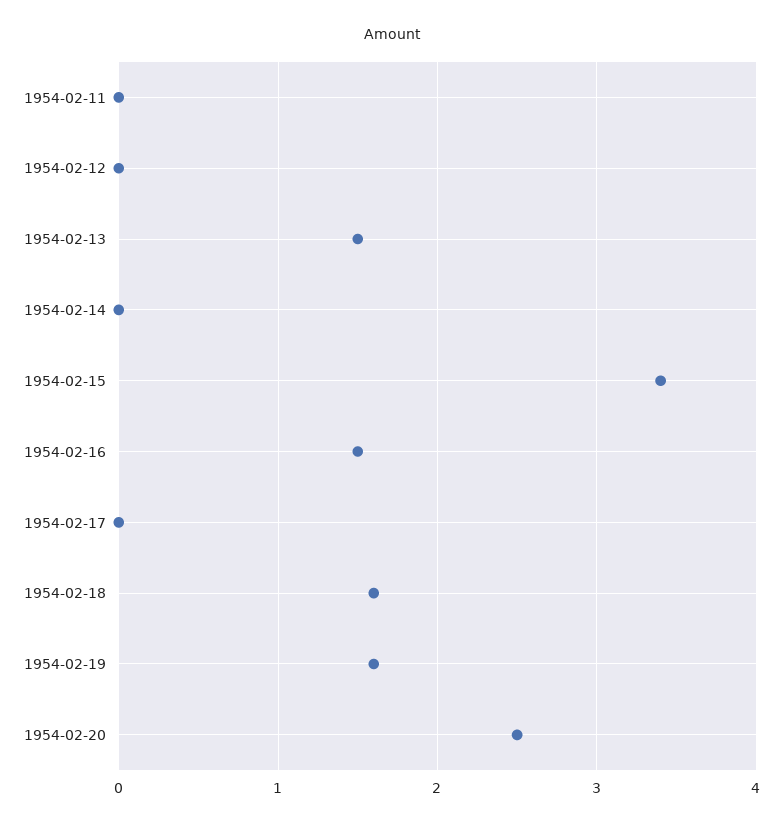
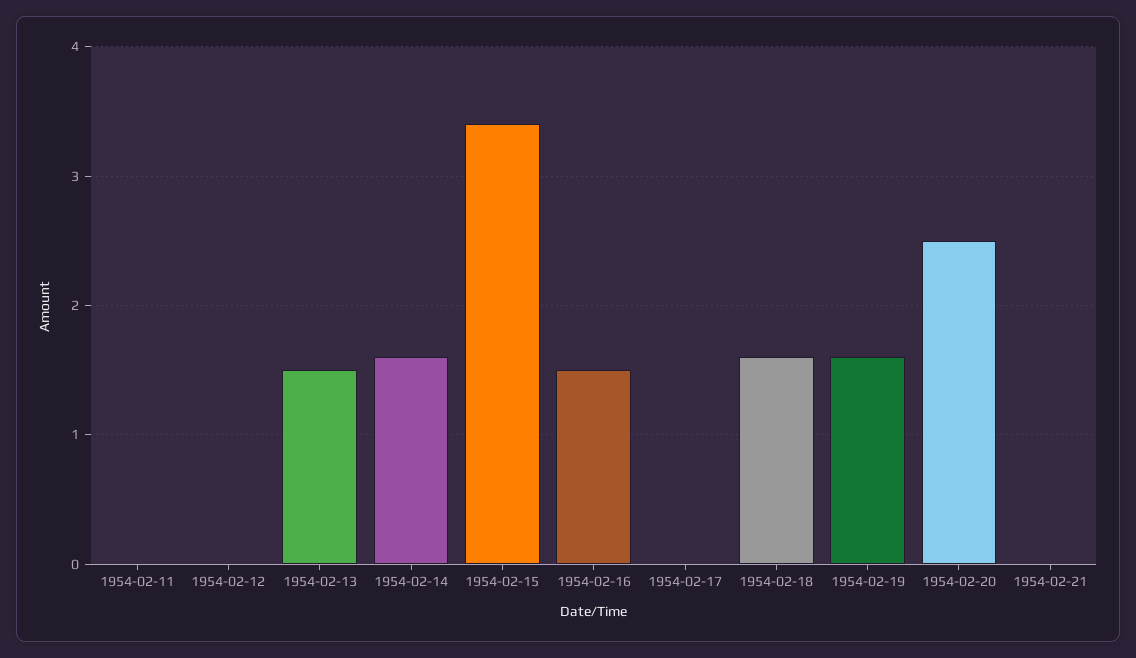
1954-02-14: 0 -> 1.6
1954-02-21: none -> 0

